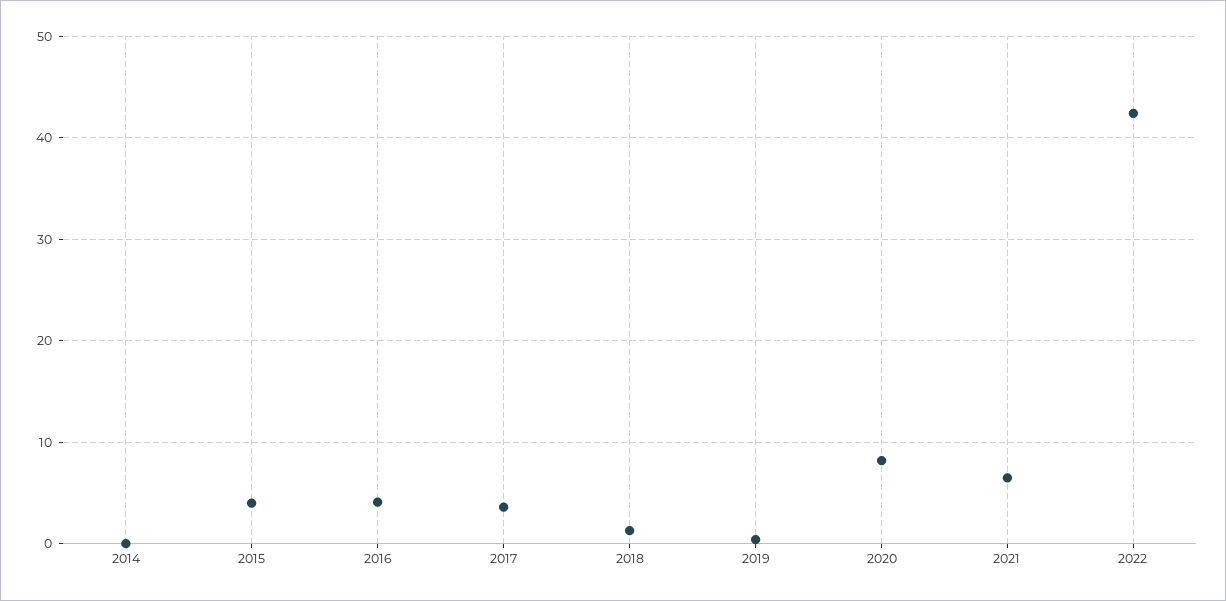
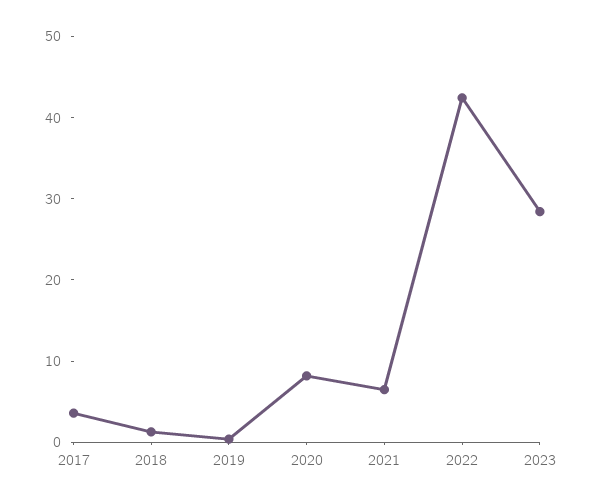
2014: 0 -> none
2015: 4 -> none
2016: 4 -> none
2023: none -> 28

